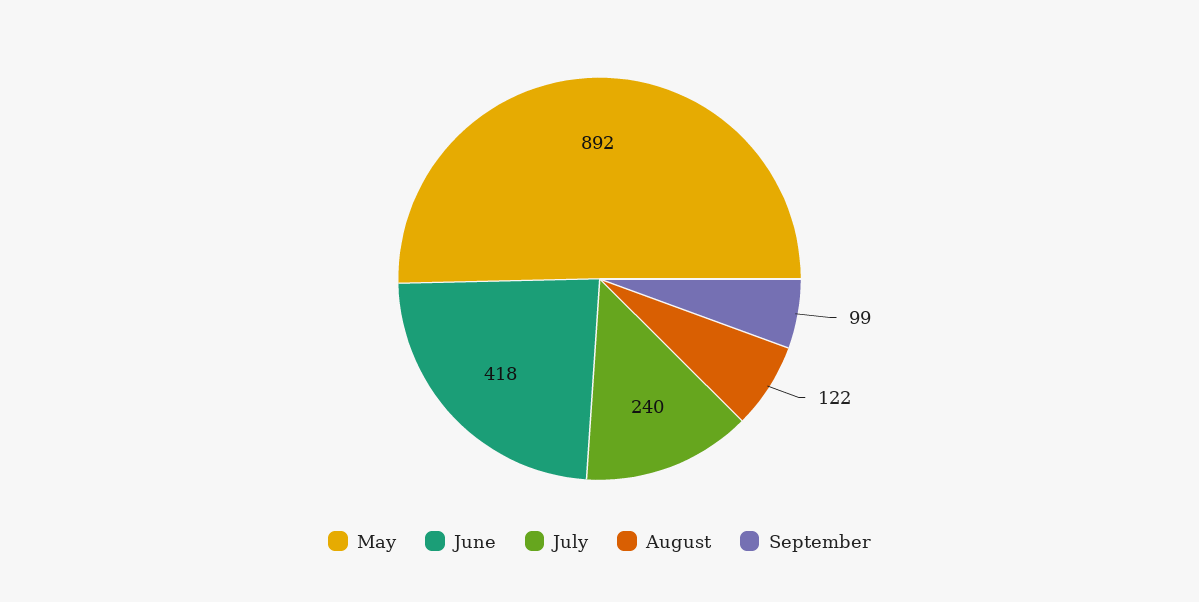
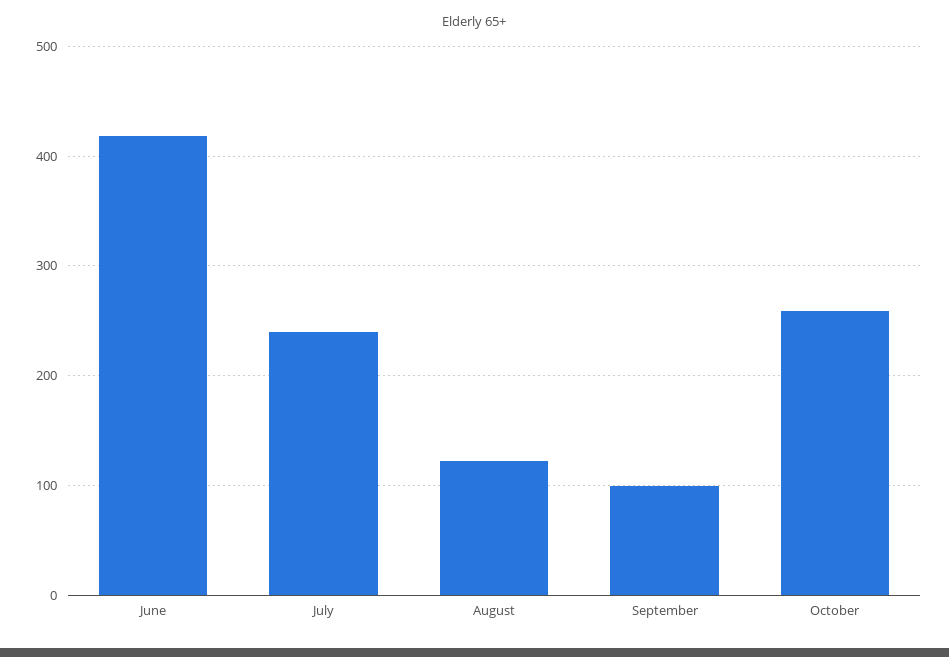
May: 892 -> none
October: none -> 260

